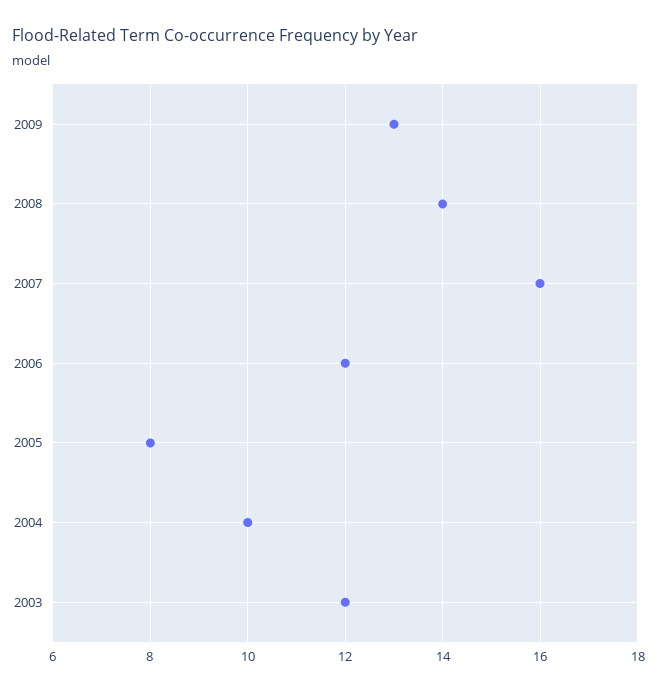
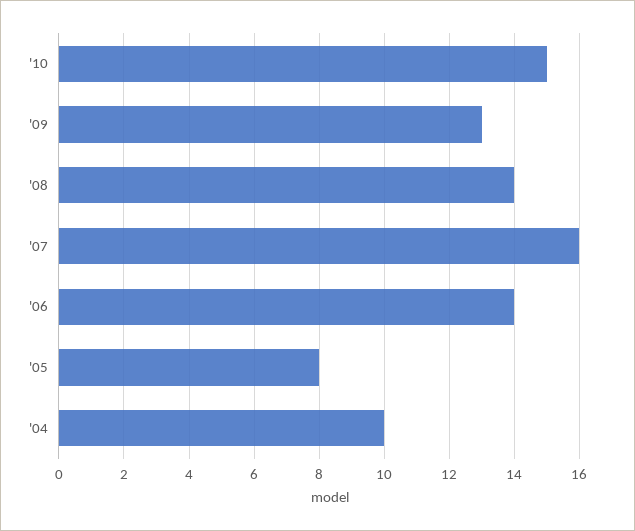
2006: 12 -> 14
2003: 12 -> none
'10: none -> 15

